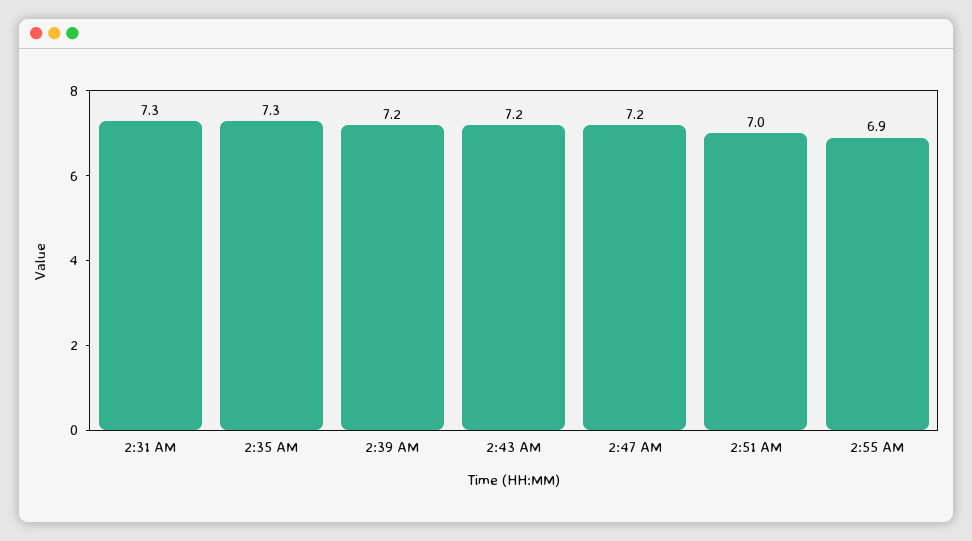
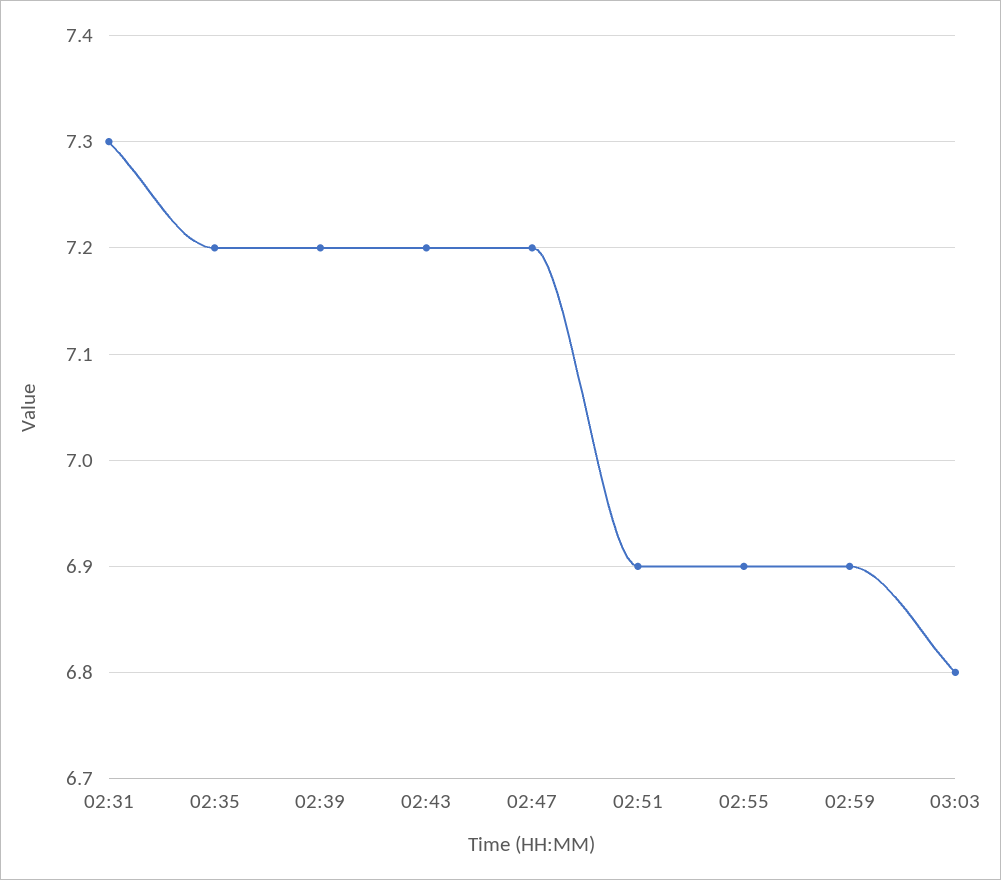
2:35 AM: 7.3 -> 7.2
2:51 AM: 7 -> 6.9
02:59: none -> 6.9
03:03: none -> 6.8

